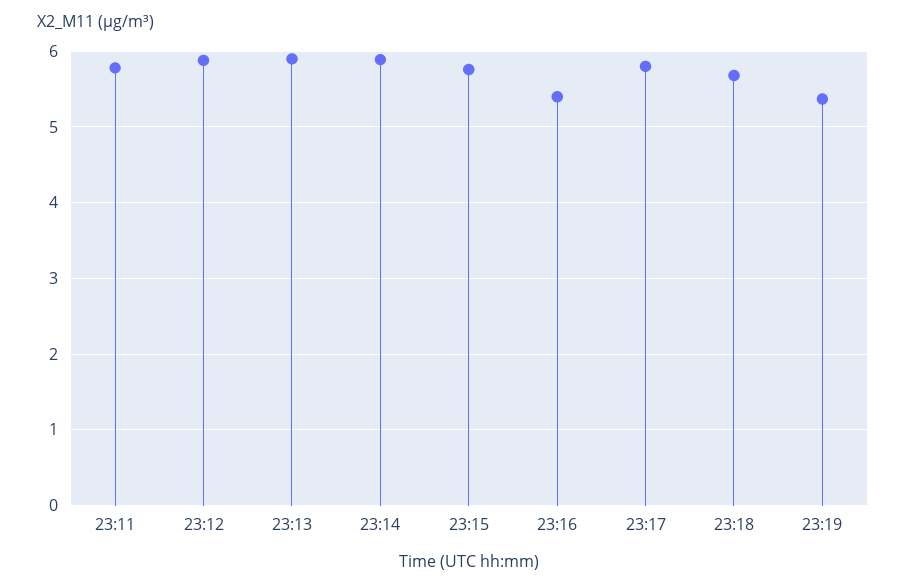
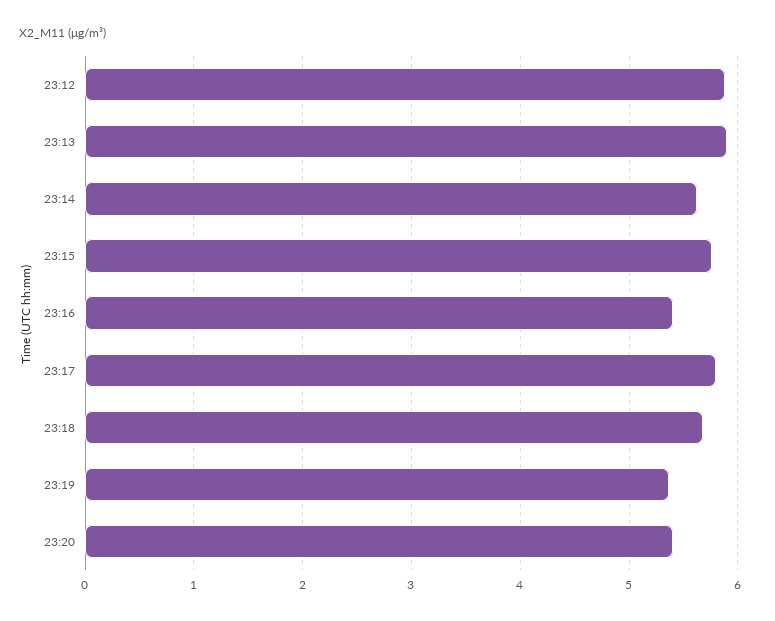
23:11: 5.8 -> none
23:14: 5.9 -> 5.6
23:20: none -> 5.4

